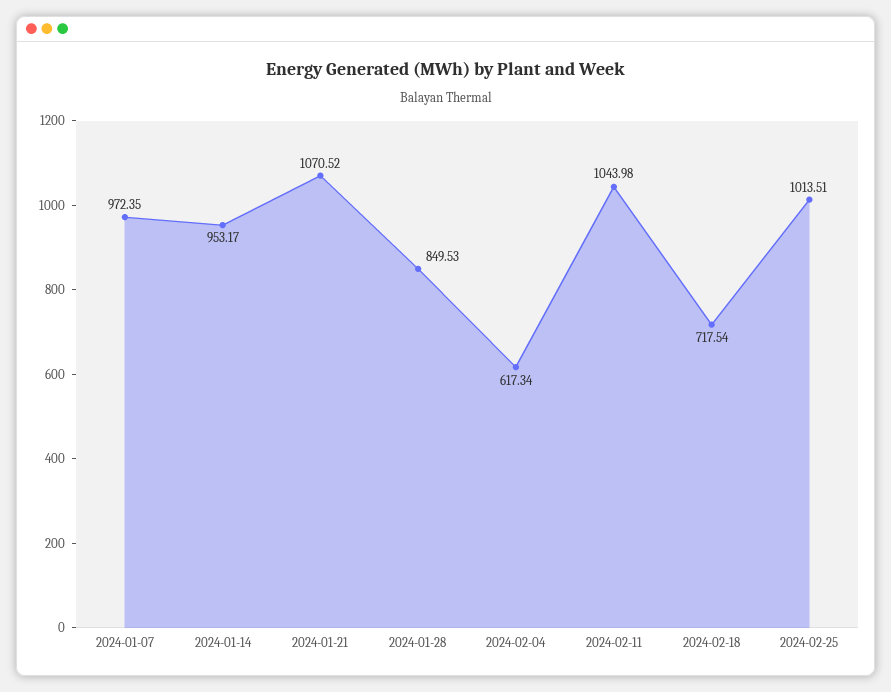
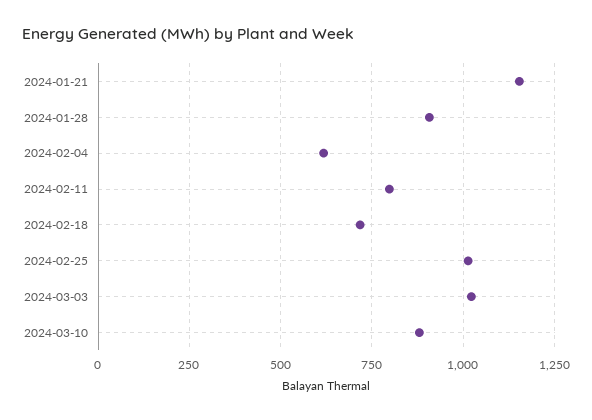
2024-01-07: 972.35 -> none
2024-01-14: 953.17 -> none
2024-01-21: 1070.52 -> 1150
2024-01-28: 849.53 -> 900
2024-02-11: 1043.98 -> 800
2024-03-03: none -> 1025
2024-03-10: none -> 875

